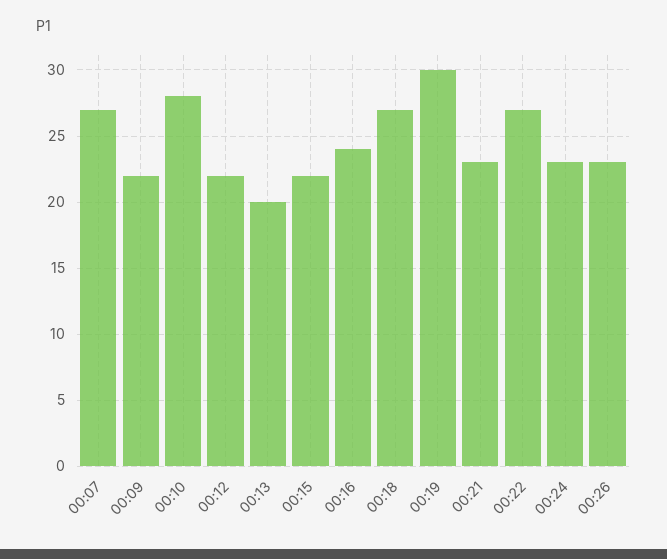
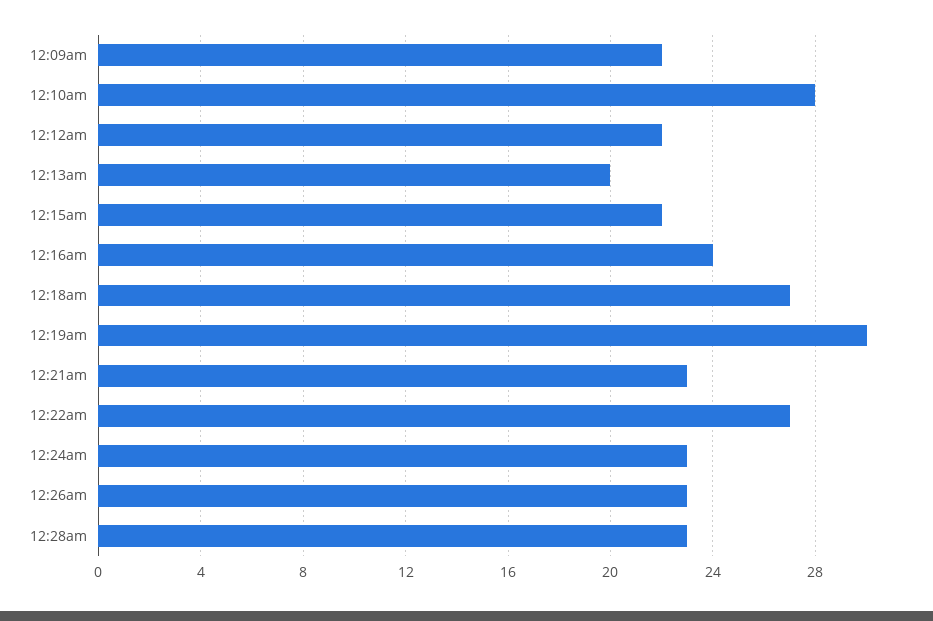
00:07: 27 -> none
12:28am: none -> 23

